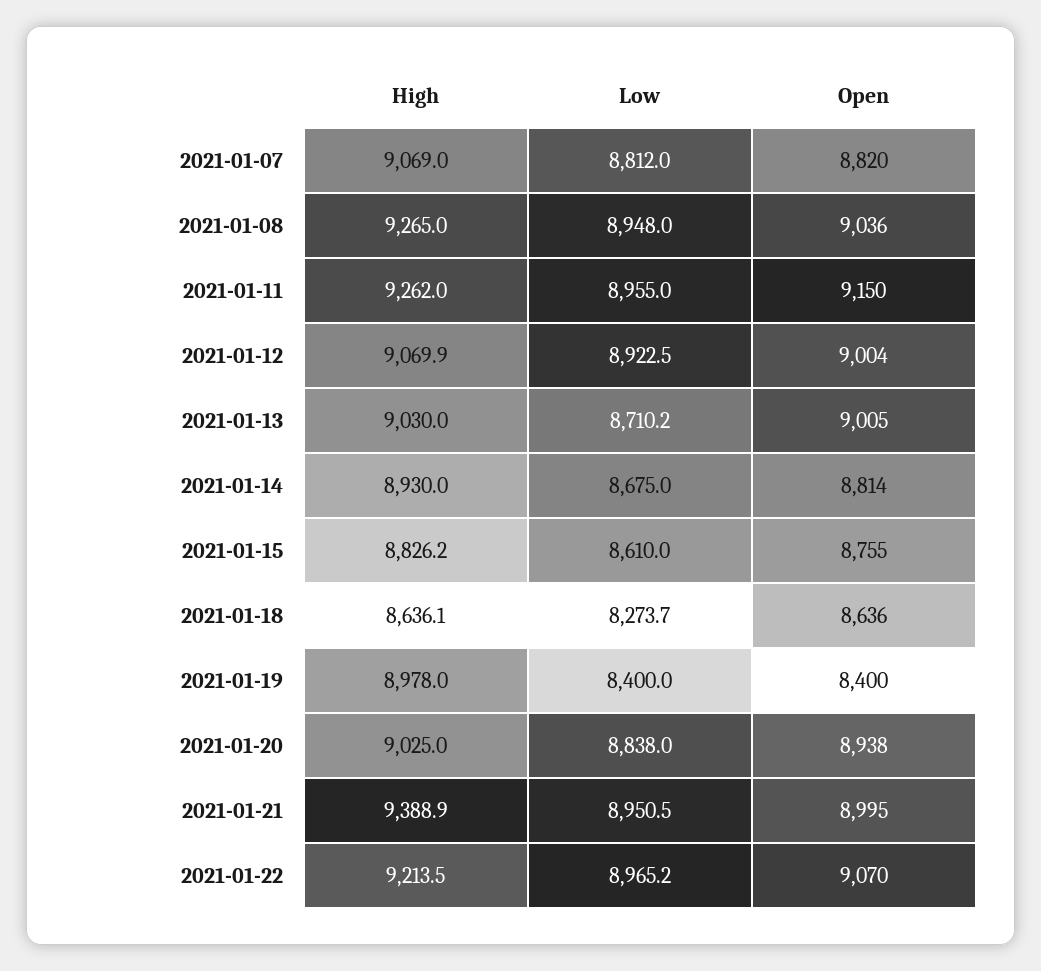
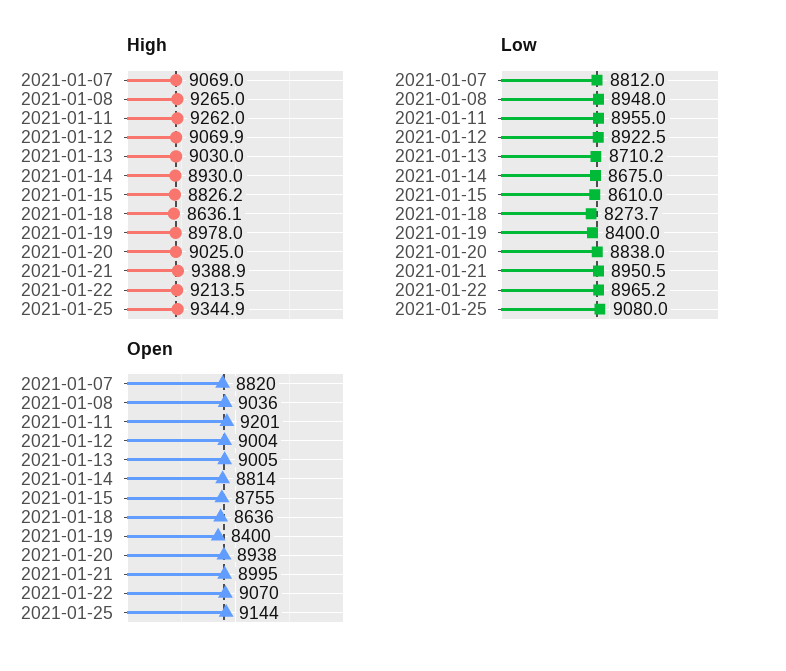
Open, 2021-01-11: 9150 -> 9201
High, 2021-01-25: none -> 9344.9
Low, 2021-01-25: none -> 9080
Open, 2021-01-25: none -> 9144

